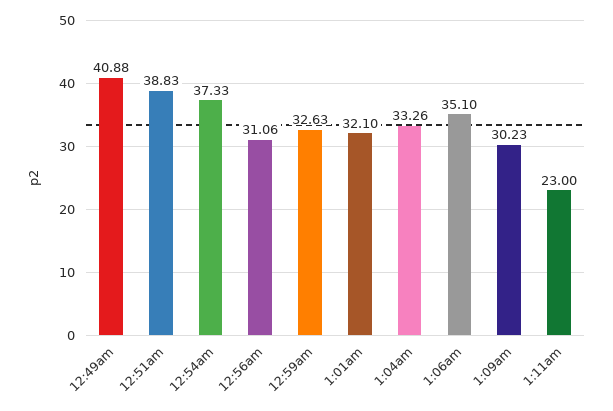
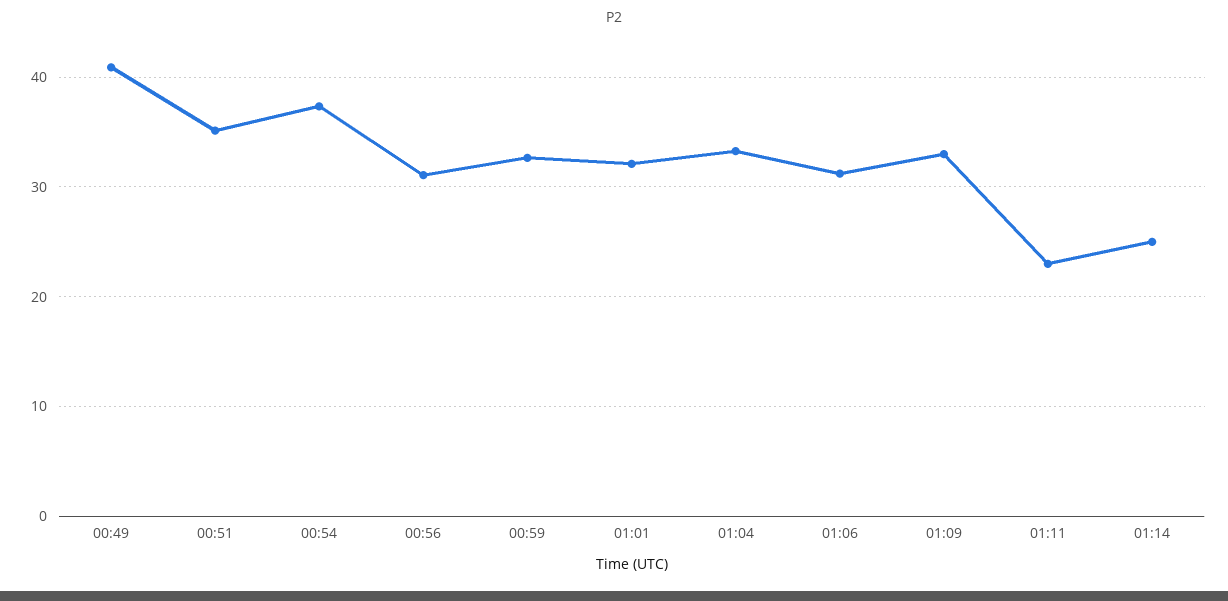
12:51am: 38.83 -> 35
1:06am: 35.1 -> 31
1:09am: 30.23 -> 33
01:14: none -> 25

